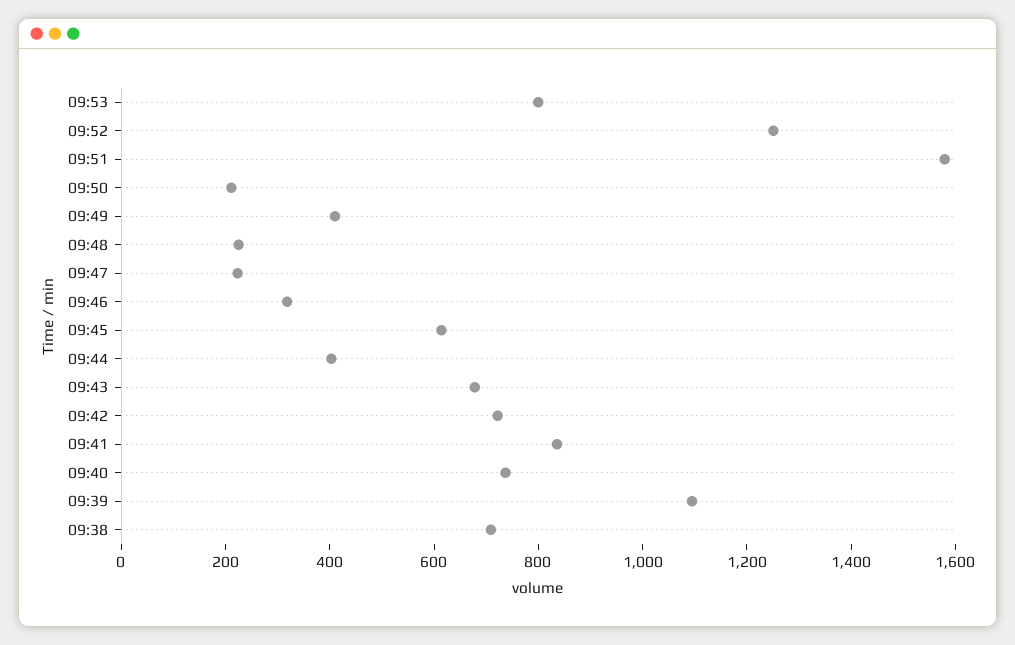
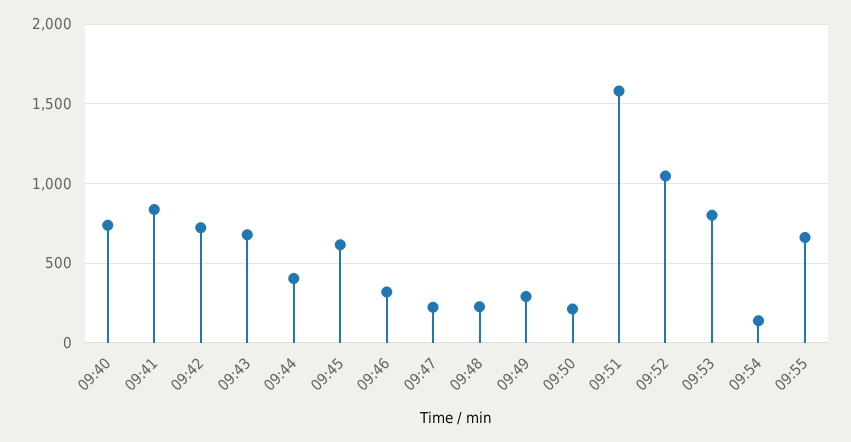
09:52: 1250 -> 1050
09:49: 400 -> 300
09:39: 1100 -> none
09:38: 700 -> none
09:54: none -> 150
09:55: none -> 650

